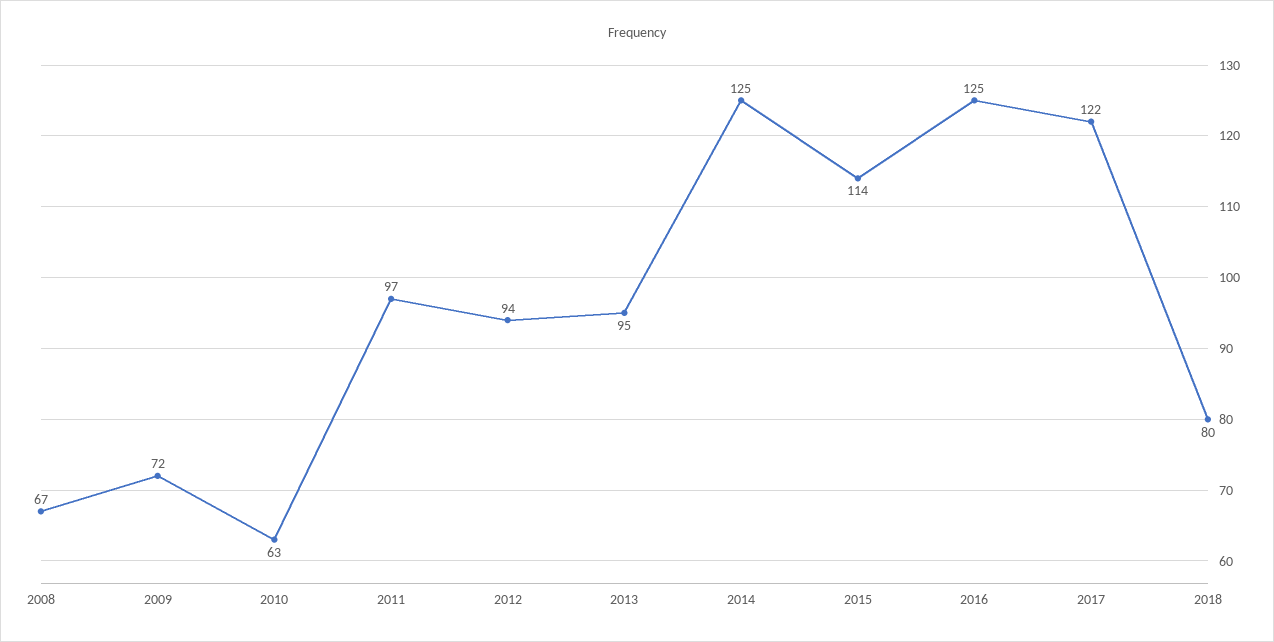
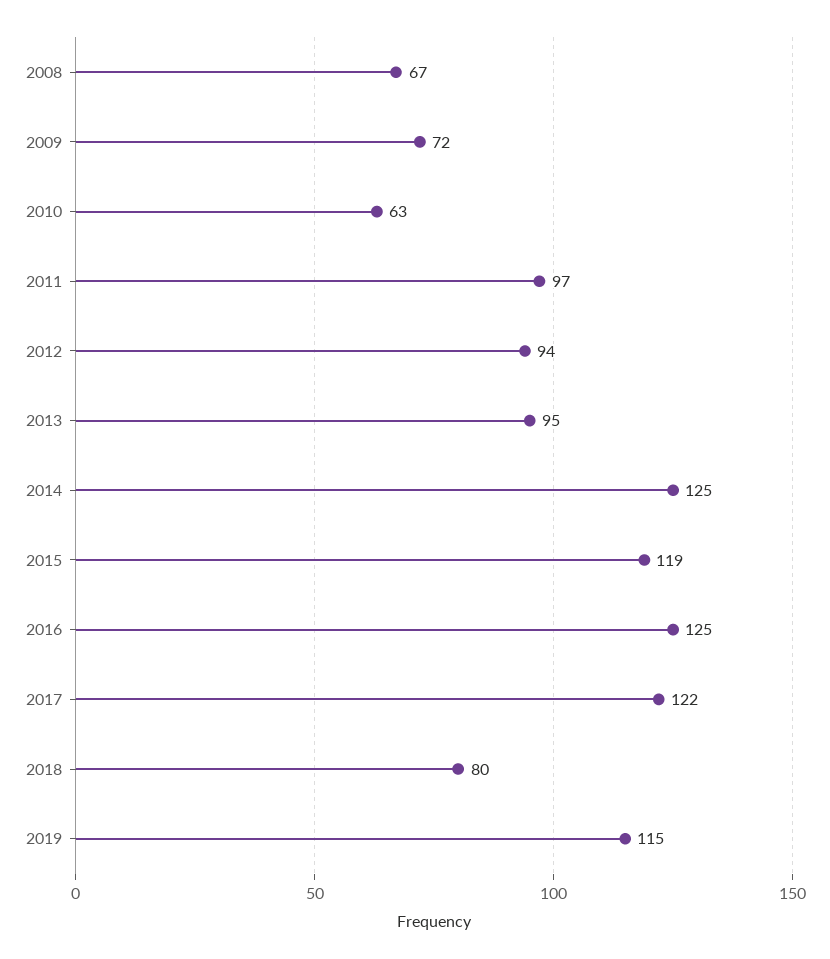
2015: 114 -> 119
2019: none -> 115

